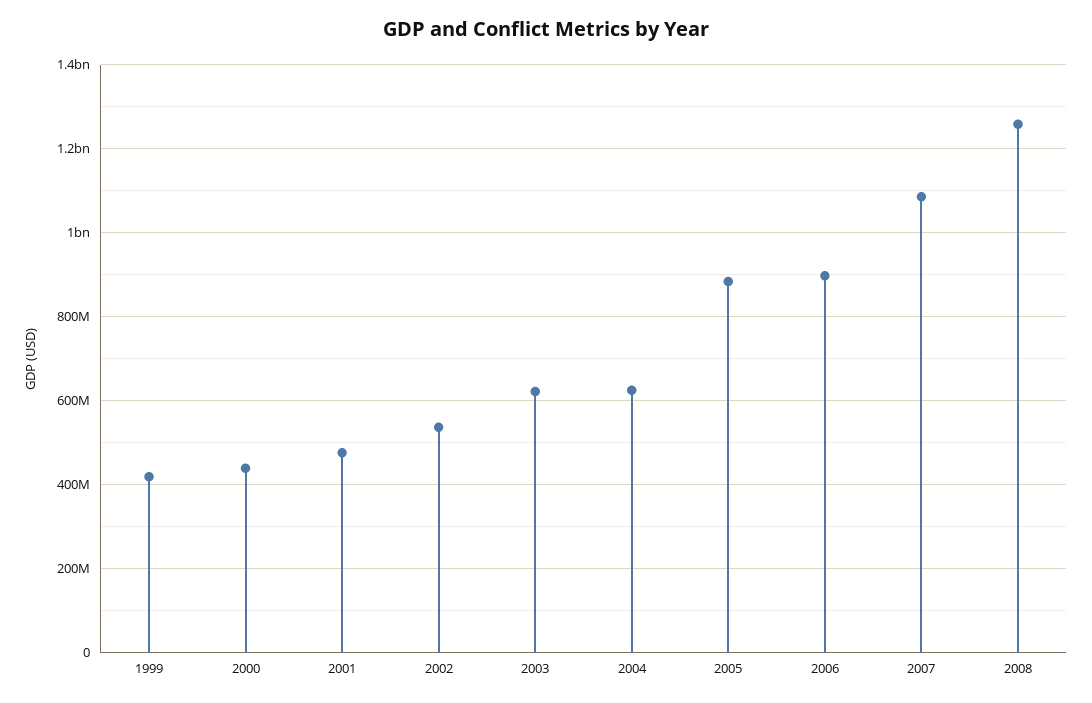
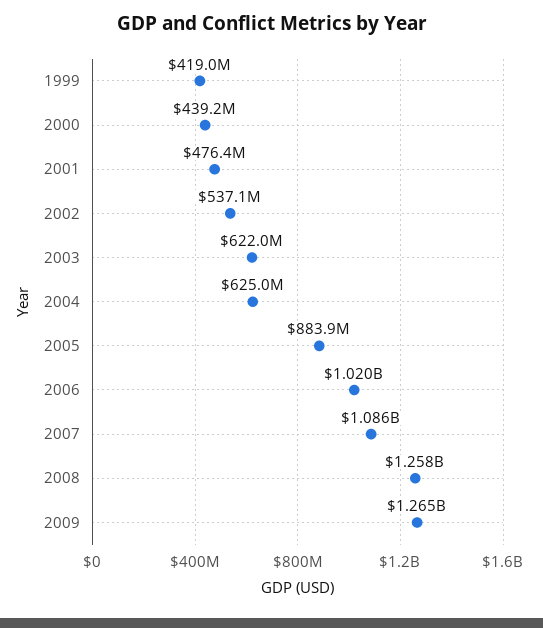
2006: 900000000 -> 1020000000
2009: none -> 1265000000

